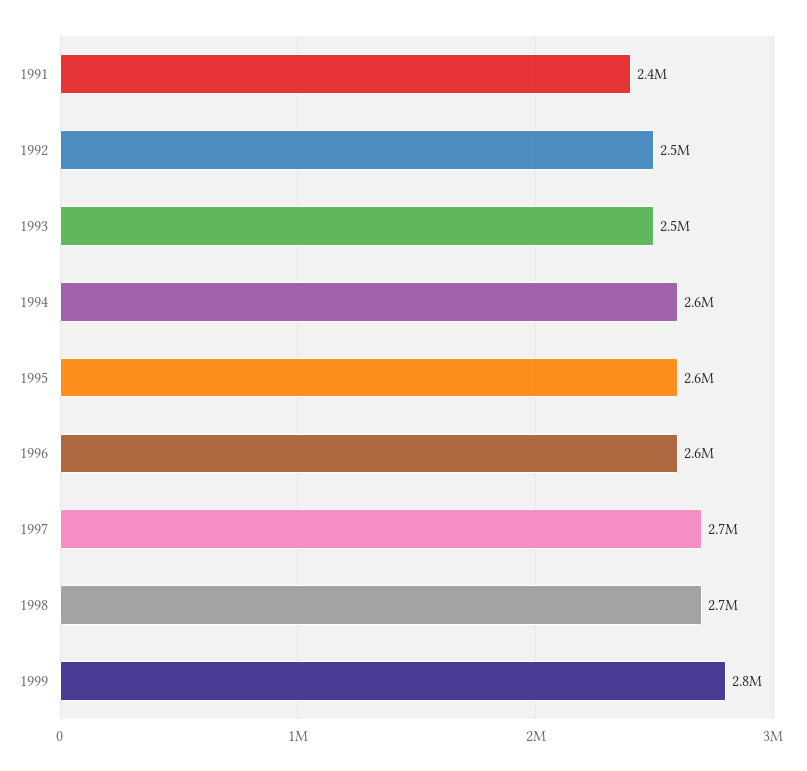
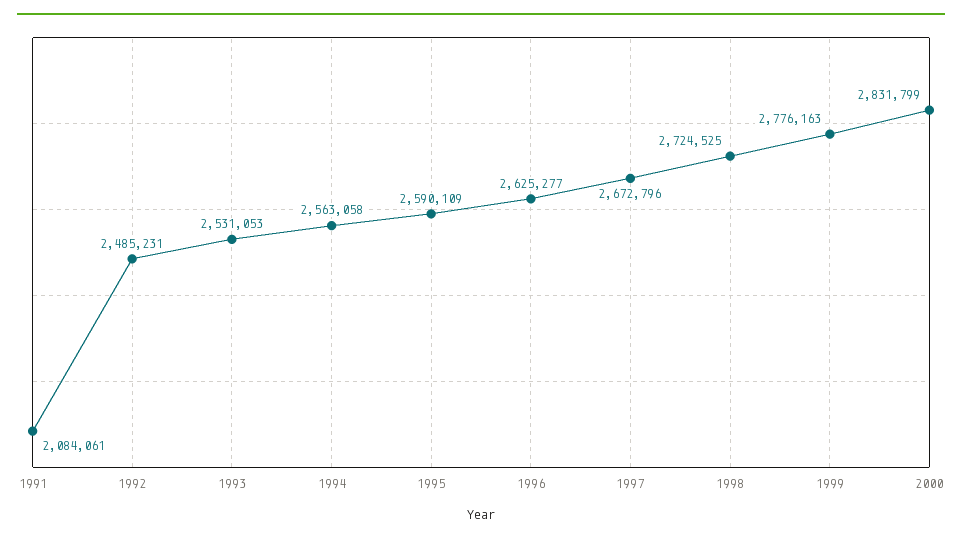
1991: 2400000 -> 2084061
2000: none -> 2831799

